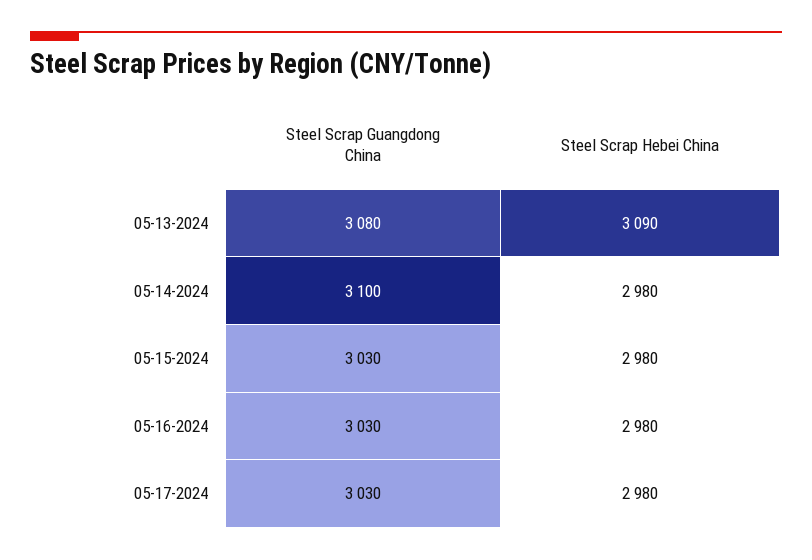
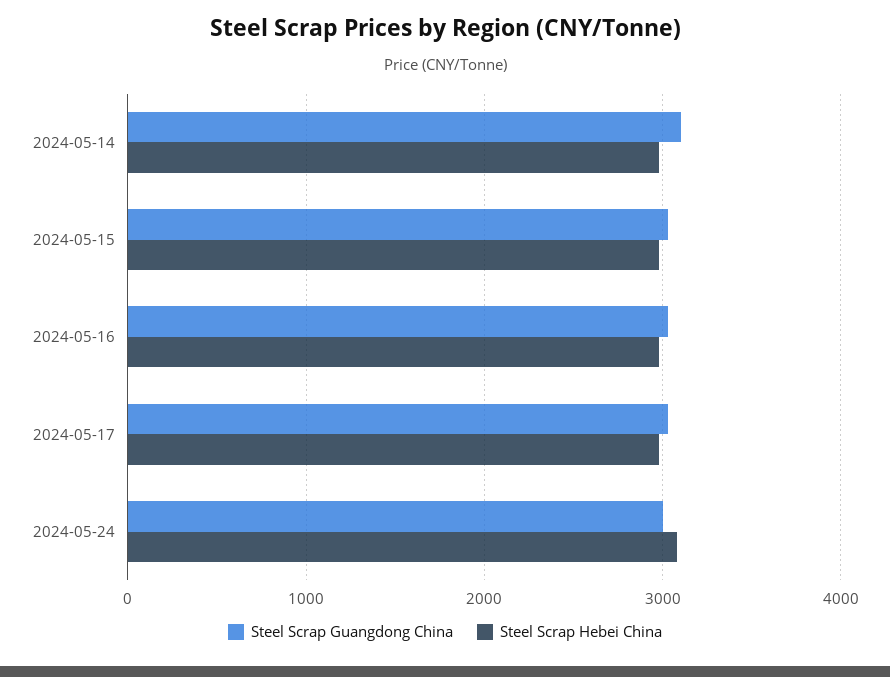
Steel Scrap Guangdong China, 05-13-2024: 3080 -> none
Steel Scrap Hebei China, 05-13-2024: 3090 -> none
Steel Scrap Guangdong China, 2024-05-24: none -> 3000
Steel Scrap Hebei China, 2024-05-24: none -> 3100

